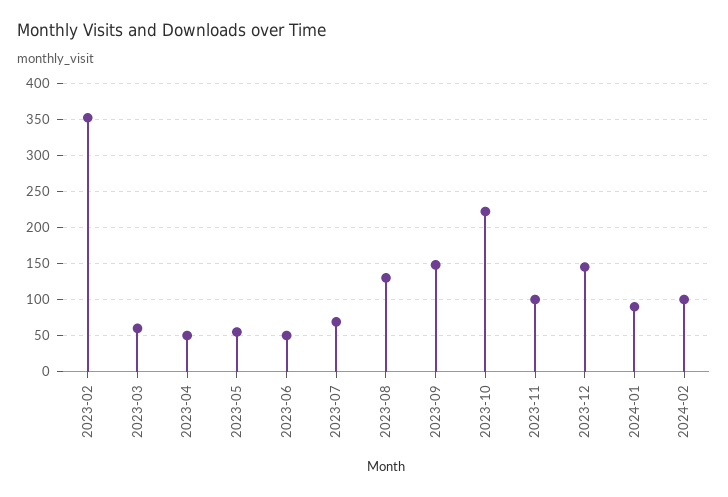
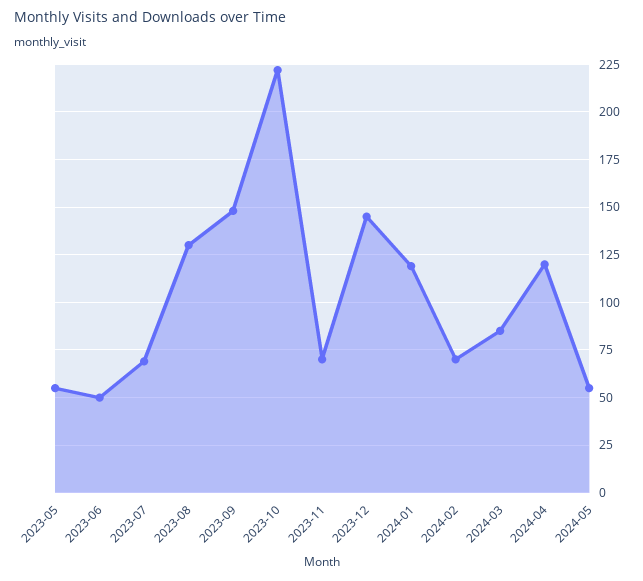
2023-02: 350 -> none
2023-03: 60 -> none
2023-04: 50 -> none
2023-11: 100 -> 70
2024-01: 90 -> 120
2024-02: 100 -> 70
2024-03: none -> 85
2024-04: none -> 120
2024-05: none -> 55

